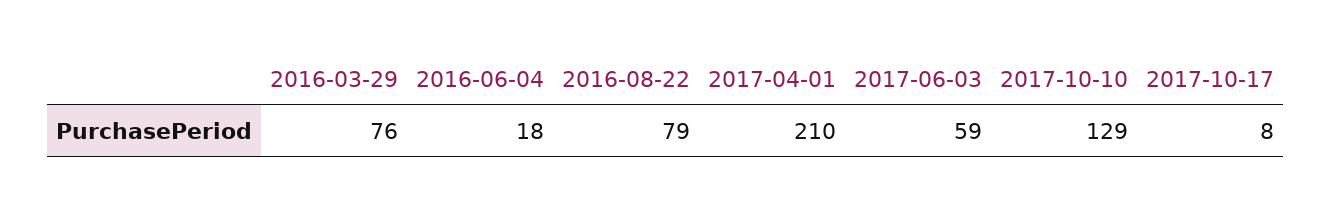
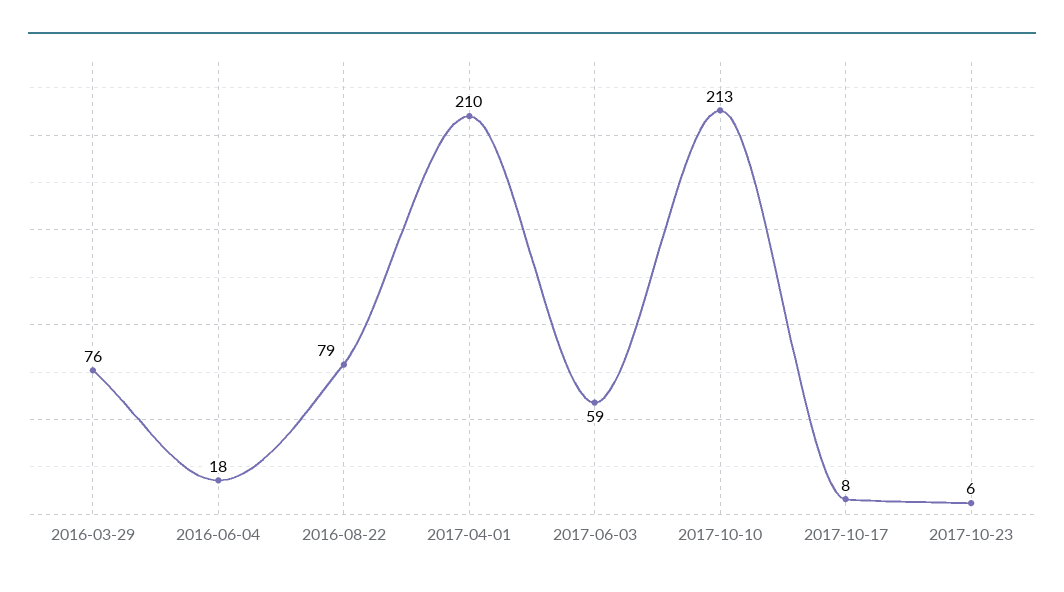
2017-10-10: 129 -> 213
2017-10-23: none -> 6

